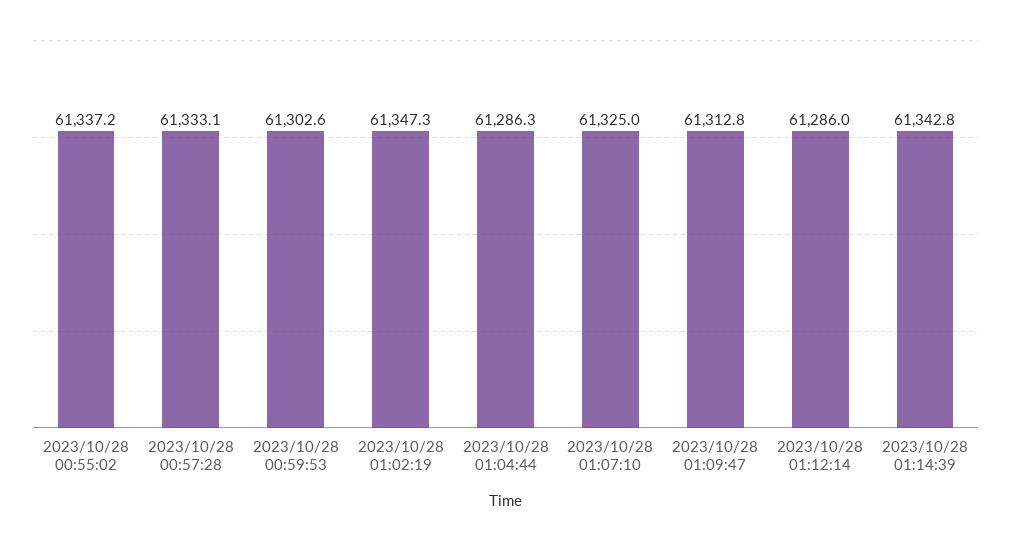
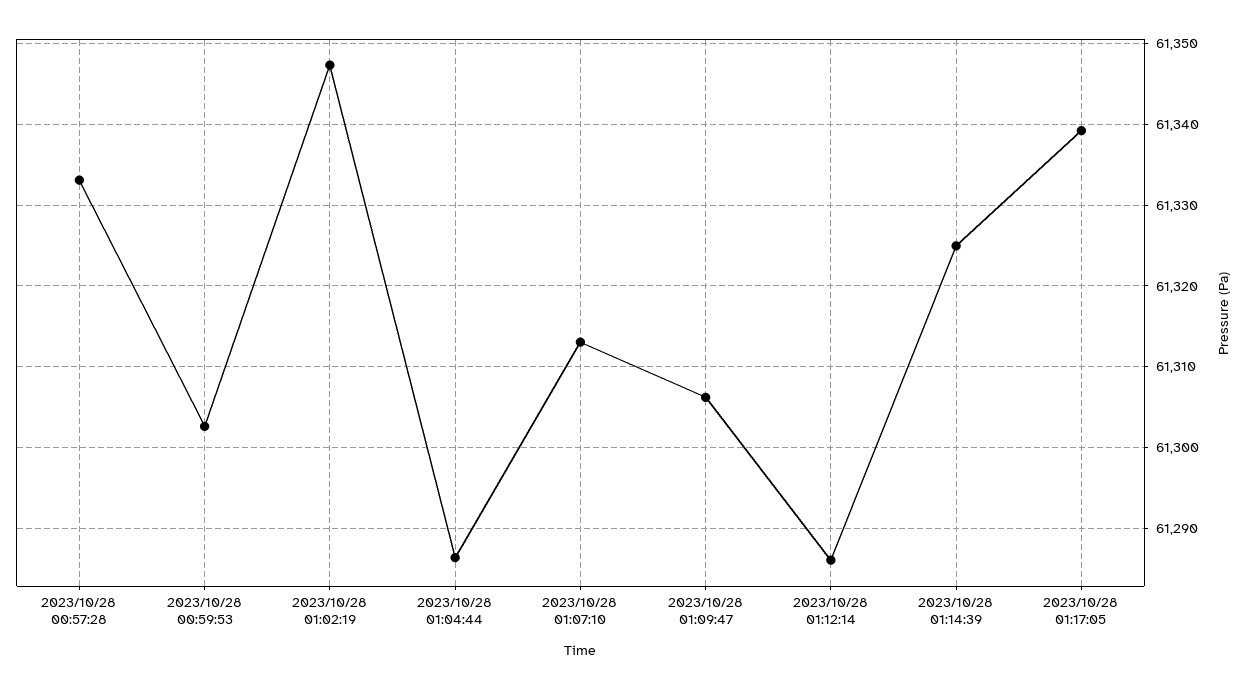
2023/10/28 00:55:02: 61337.2 -> none
2023/10/28 01:07:10: 61325 -> 61313
2023/10/28 01:09:47: 61312.8 -> 61306
2023/10/28 01:14:39: 61342.8 -> 61325
2023/10/28 01:17:05: none -> 61339

